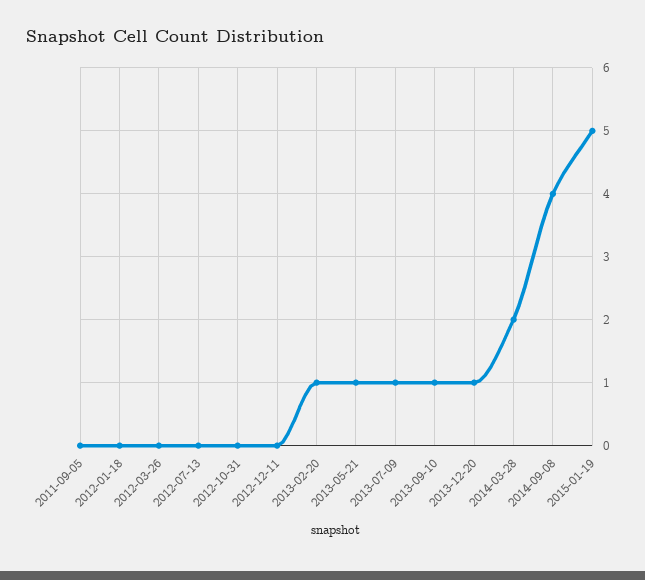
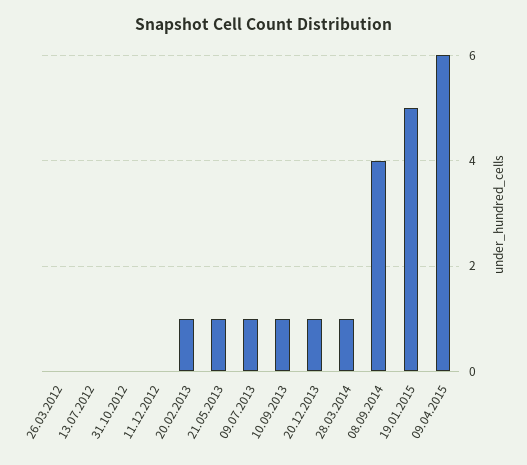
2011-09-05: 0 -> none
2012-01-18: 0 -> none
2014-03-28: 2 -> 1
09.04.2015: none -> 6

